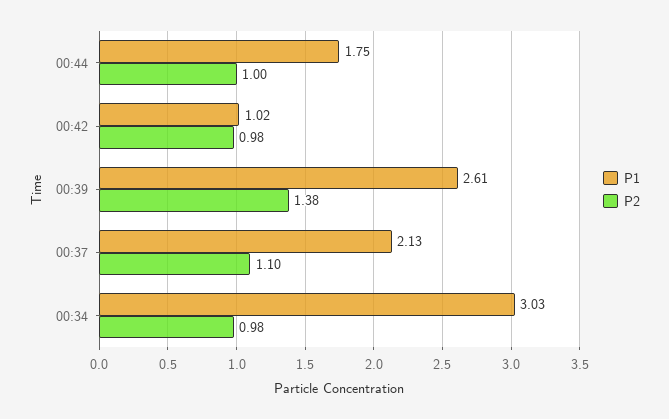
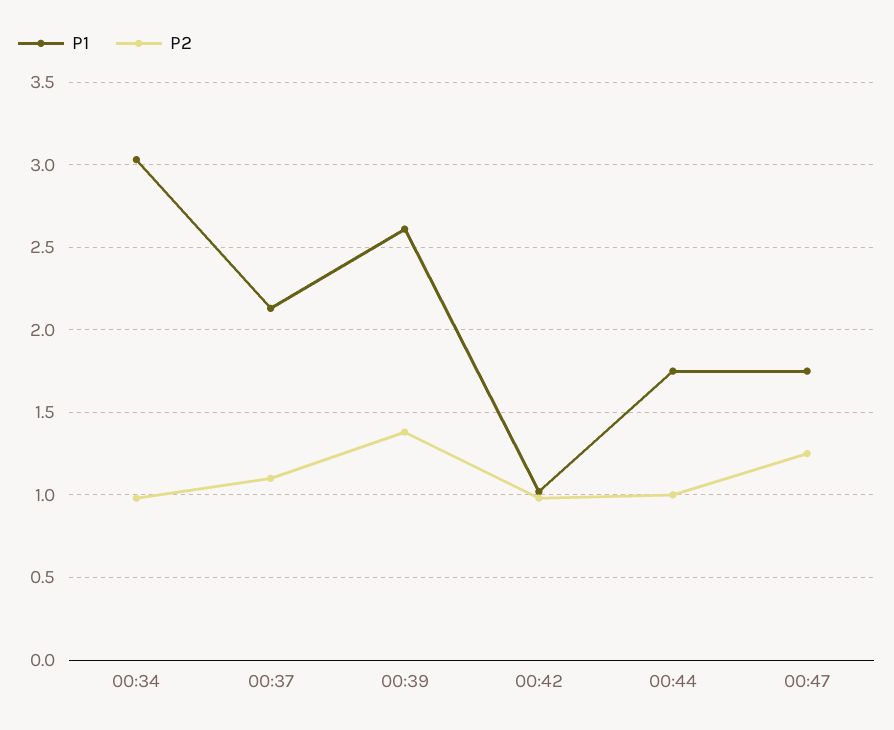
P1, 00:47: none -> 1.75
P2, 00:47: none -> 1.25

